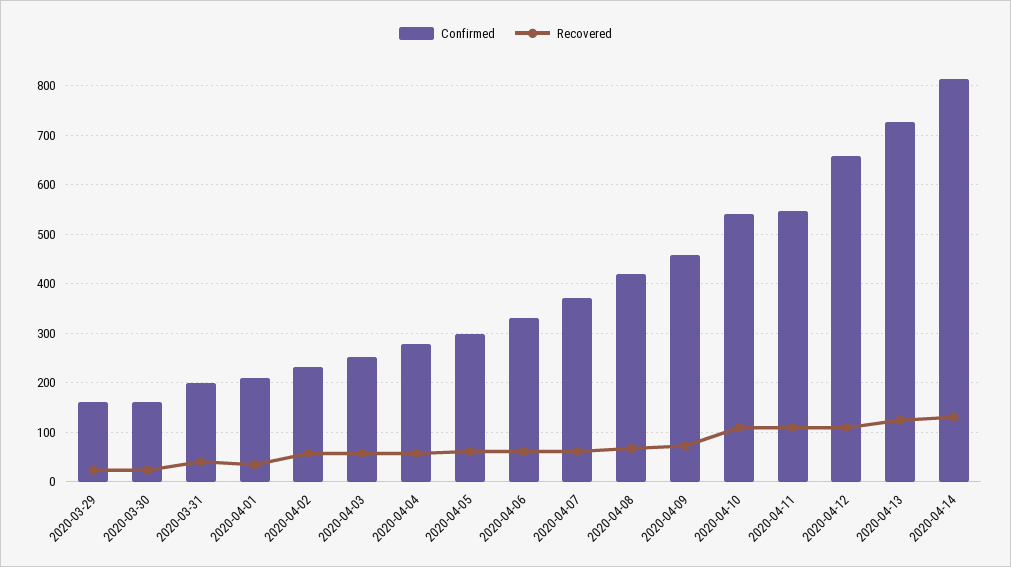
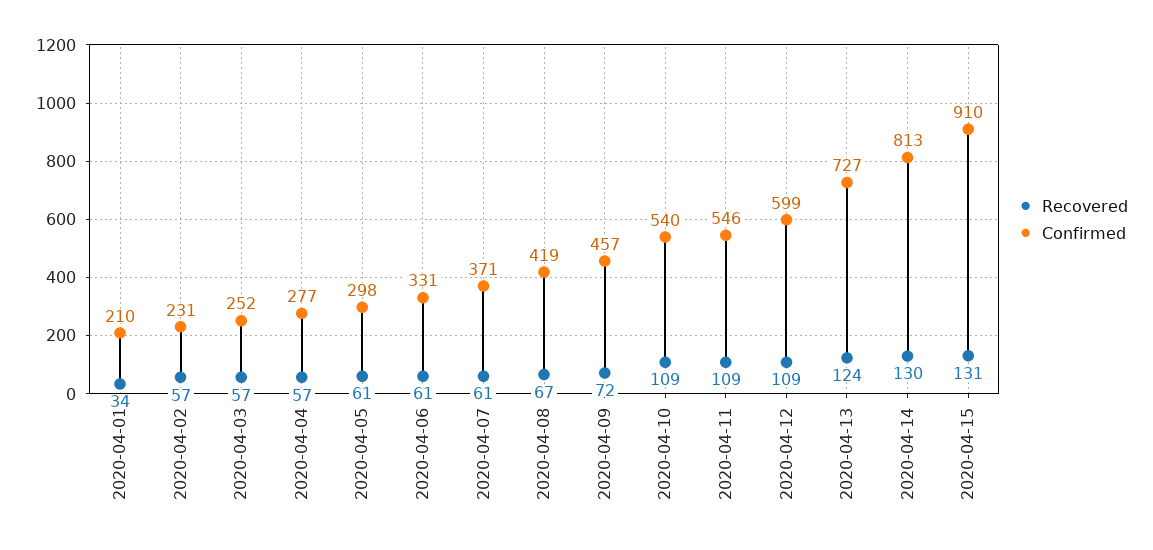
Confirmed, 2020-03-29: 160 -> none
Recovered, 2020-03-29: 20 -> none
Confirmed, 2020-03-30: 160 -> none
Recovered, 2020-03-30: 20 -> none
Confirmed, 2020-03-31: 200 -> none
Recovered, 2020-03-31: 40 -> none
Confirmed, 2020-04-12: 660 -> 599
Recovered, 2020-04-15: none -> 131
Confirmed, 2020-04-15: none -> 910

